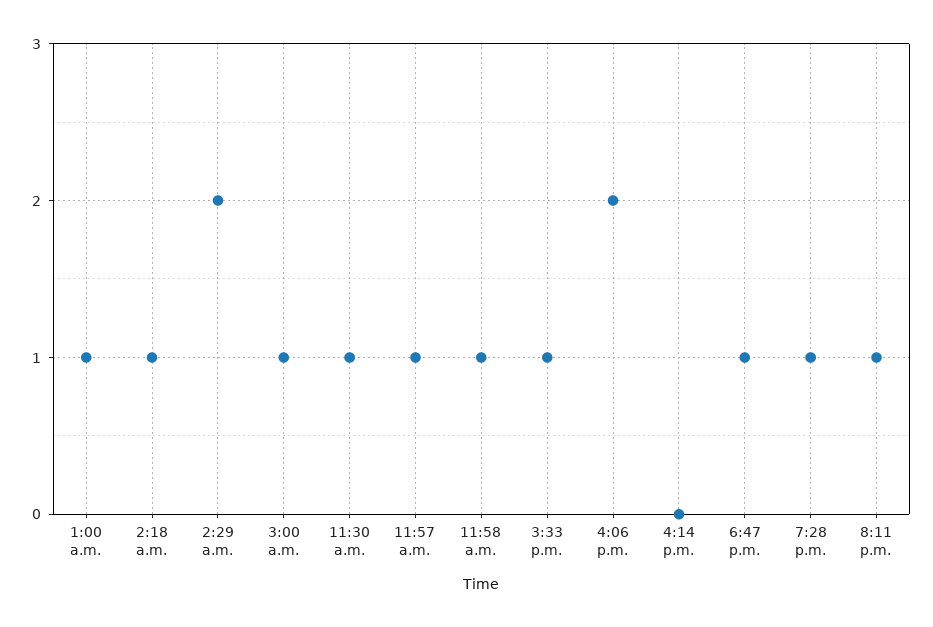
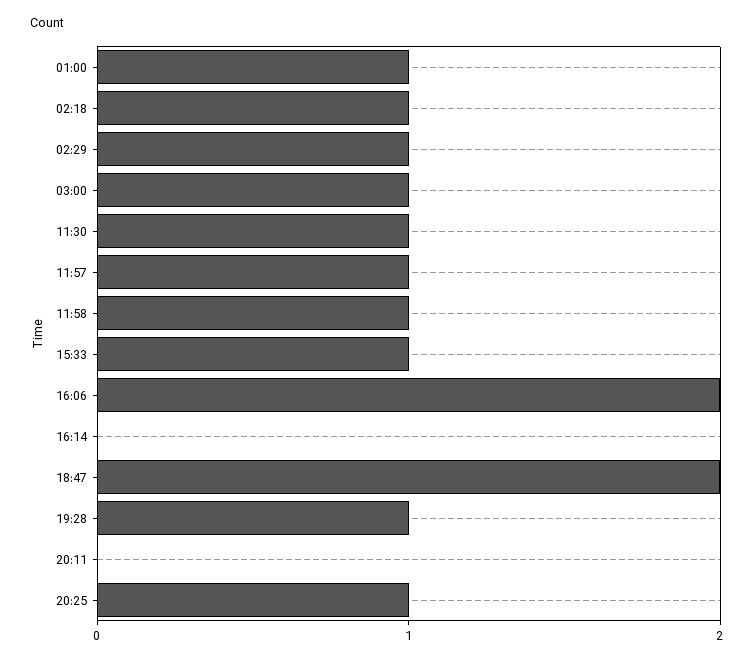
2:29 a.m.: 2 -> 1
6:47 p.m.: 1 -> 2
8:11 p.m.: 1 -> 0
20:25: none -> 1

